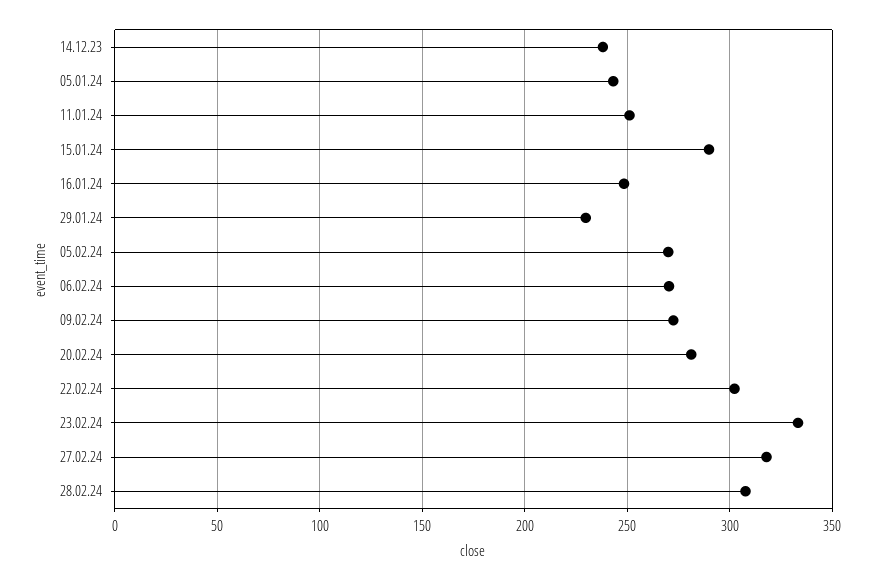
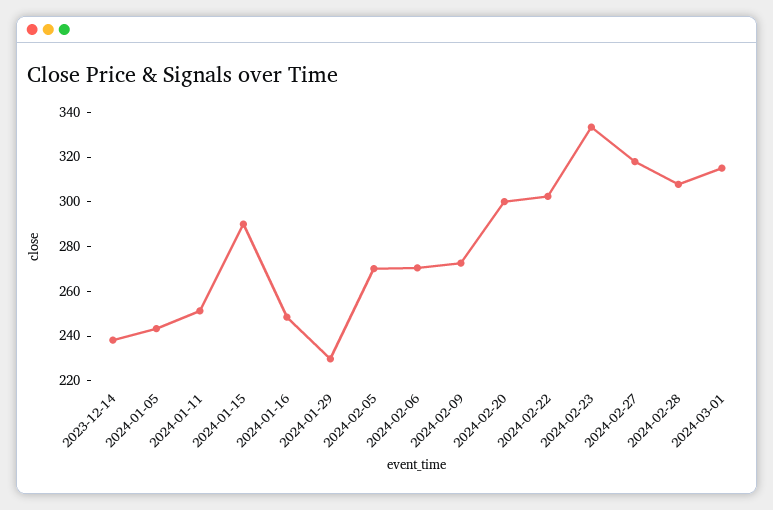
20.02.24: 280 -> 300
2024-03-01: none -> 315

